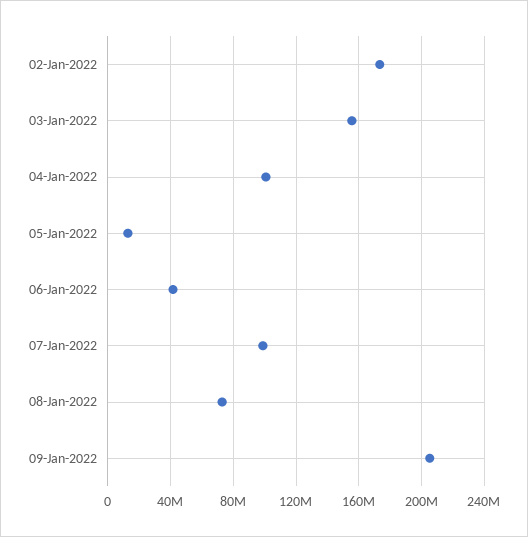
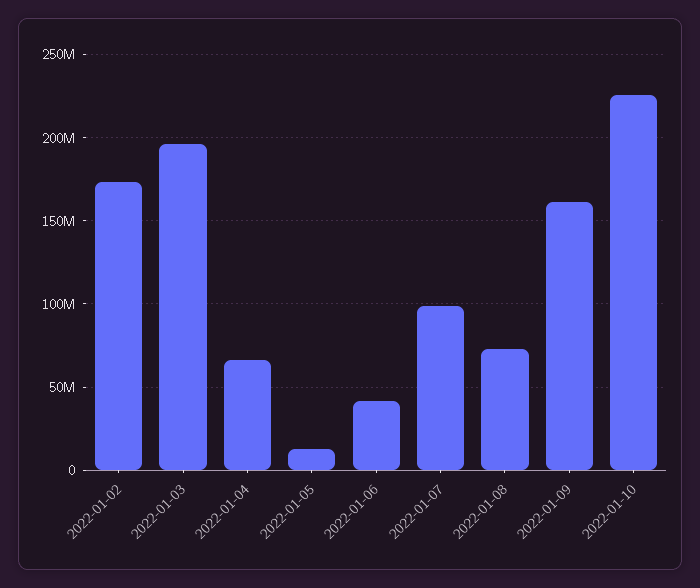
03-Jan-2022: 155000000 -> 195000000
04-Jan-2022: 100000000 -> 65000000
09-Jan-2022: 205000000 -> 160000000
2022-01-10: none -> 225000000

